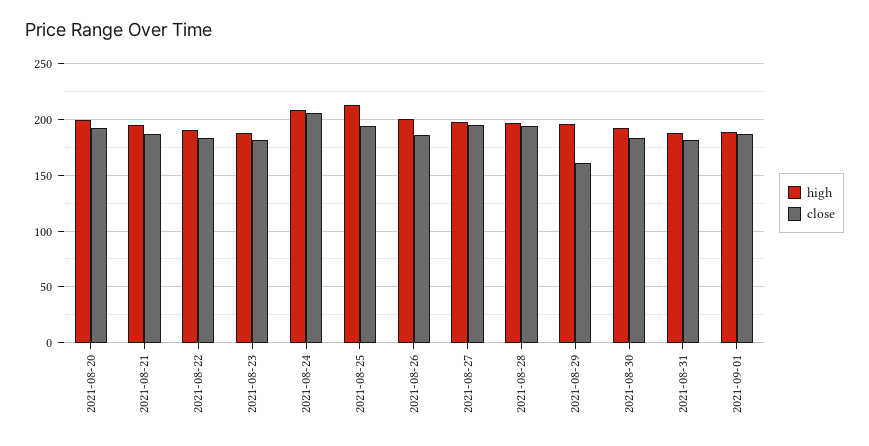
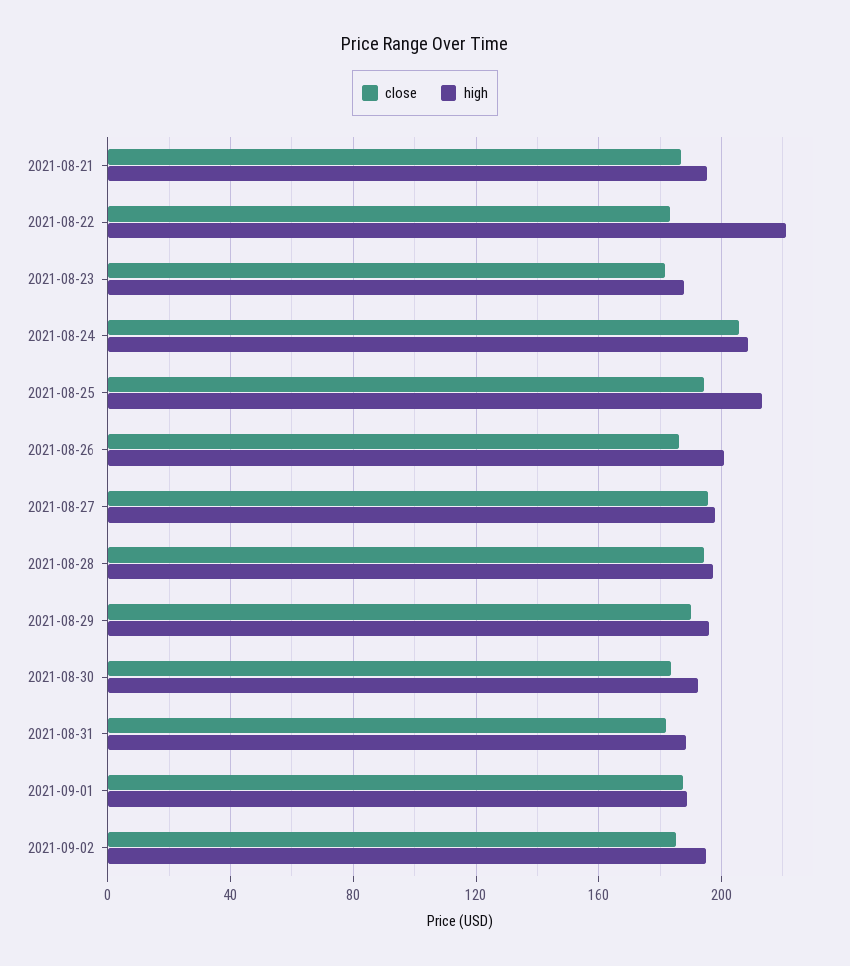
high, 2021-08-20: 200 -> none
close, 2021-08-20: 190 -> none
high, 2021-08-22: 190 -> 220
close, 2021-08-29: 160 -> 190
close, 2021-09-02: none -> 185
high, 2021-09-02: none -> 195

